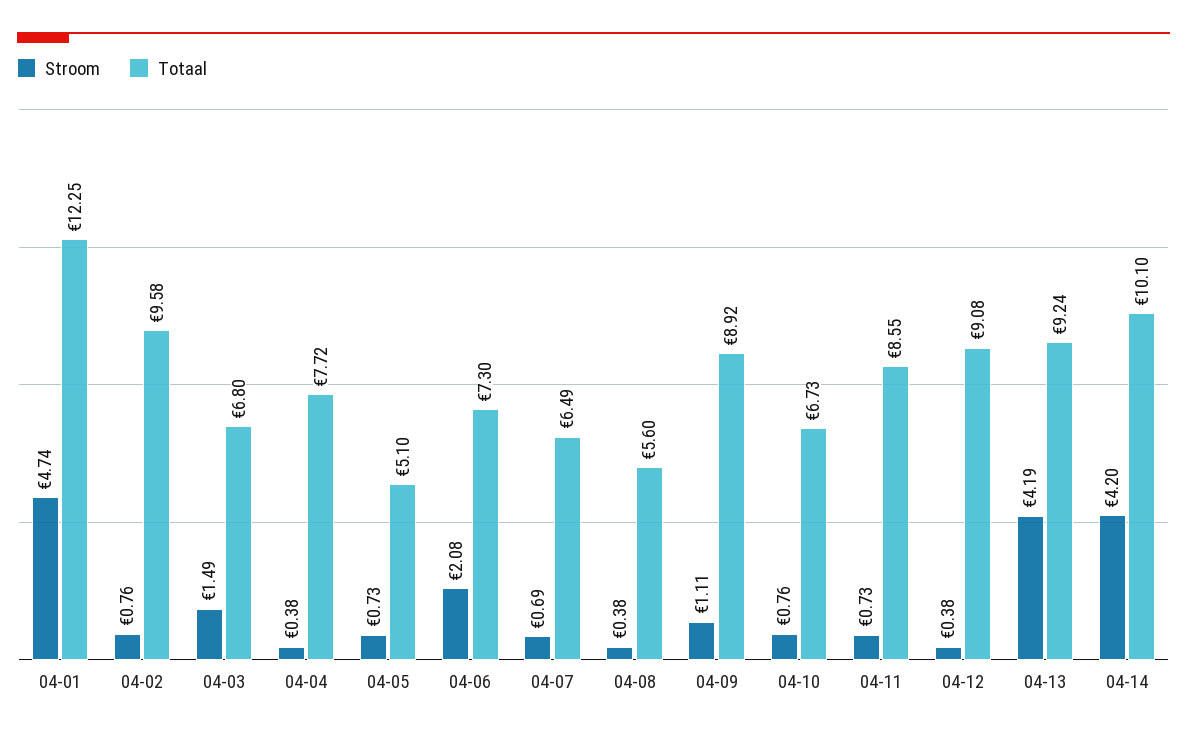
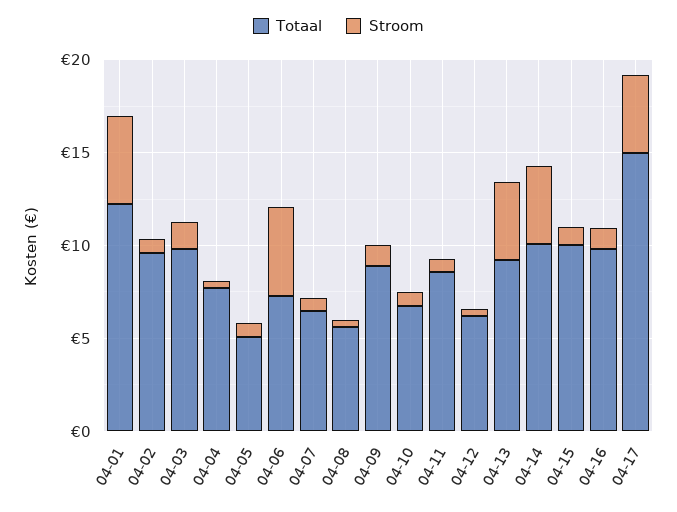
Totaal, 04-03: 6.8 -> 10
Stroom, 04-06: 2.08 -> 5
Totaal, 04-12: 9.08 -> 6
Totaal, 04-15: none -> 10
Stroom, 04-15: none -> 1
Totaal, 04-16: none -> 10
Stroom, 04-16: none -> 1
Totaal, 04-17: none -> 15
Stroom, 04-17: none -> 4

